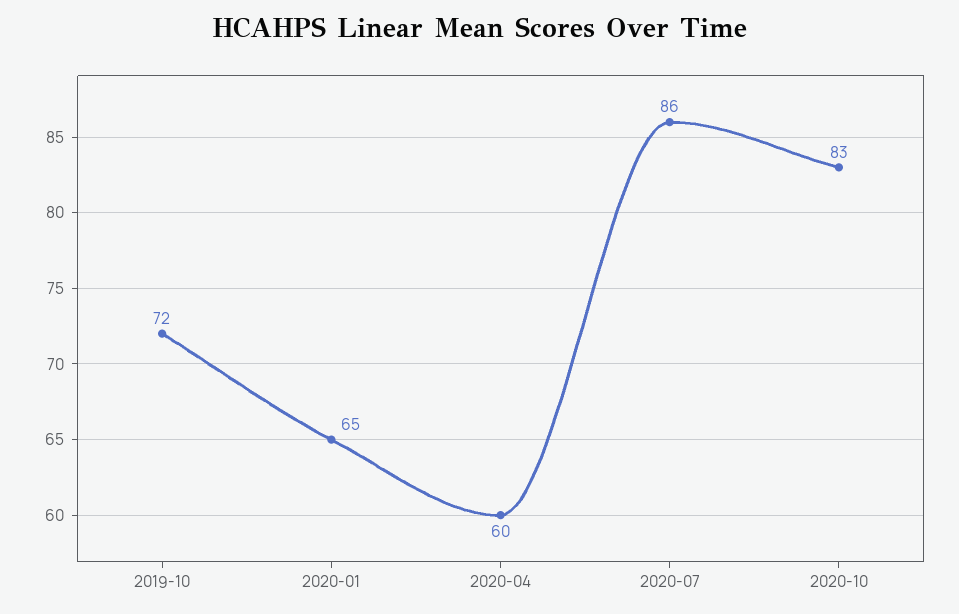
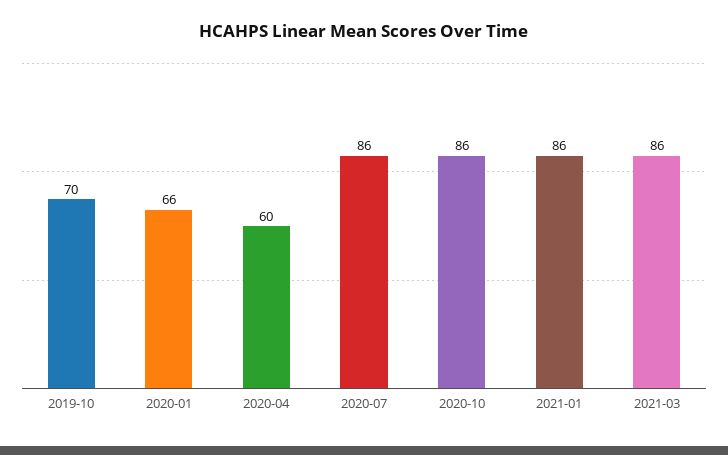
2019-10: 72 -> 70
2020-01: 65 -> 66
2020-10: 83 -> 86
2021-01: none -> 86
2021-03: none -> 86

